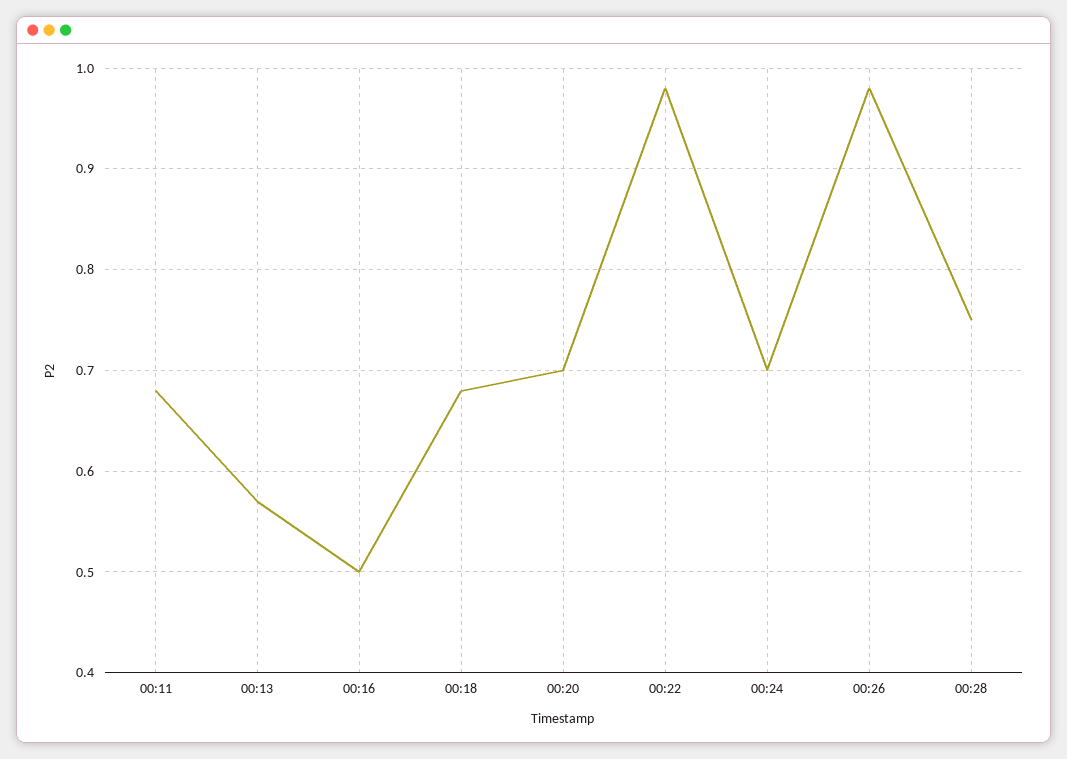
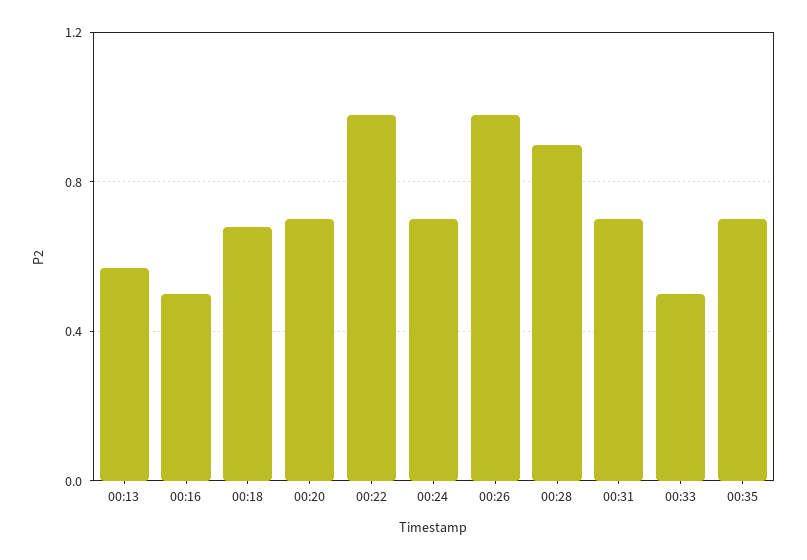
00:11: 0.68 -> none
00:28: 0.75 -> 0.9
00:31: none -> 0.7
00:33: none -> 0.5
00:35: none -> 0.7

